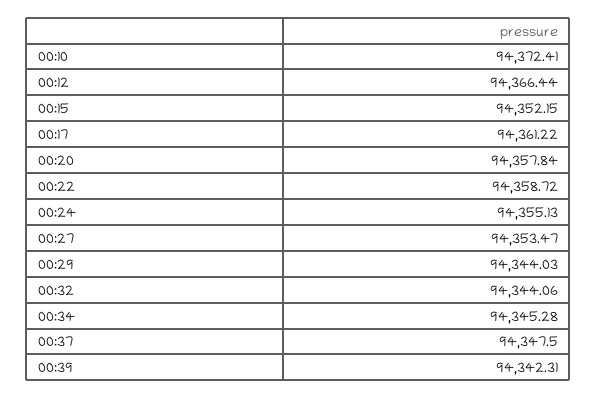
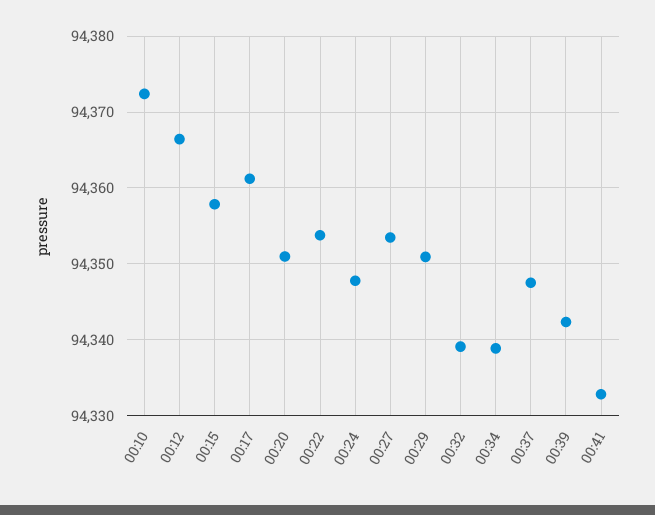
00:15: 94352.15 -> 94358
00:20: 94357.84 -> 94351
00:22: 94358.72 -> 94354
00:24: 94355.13 -> 94348
00:29: 94344.03 -> 94351
00:32: 94344.06 -> 94339
00:34: 94345.28 -> 94339
00:41: none -> 94333

